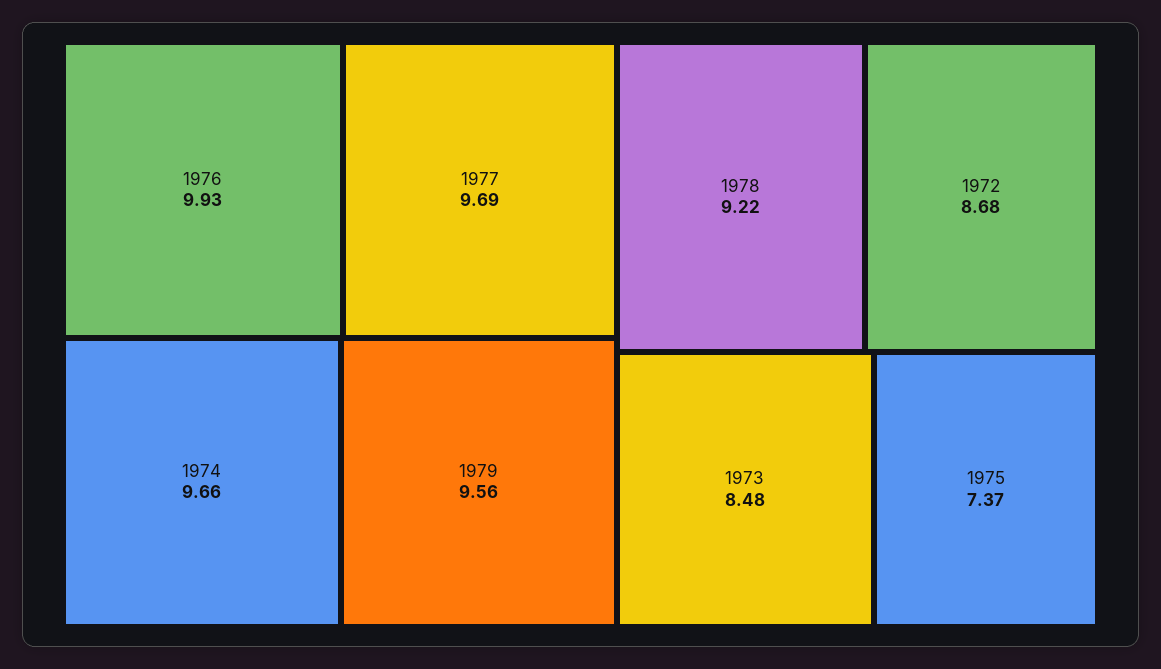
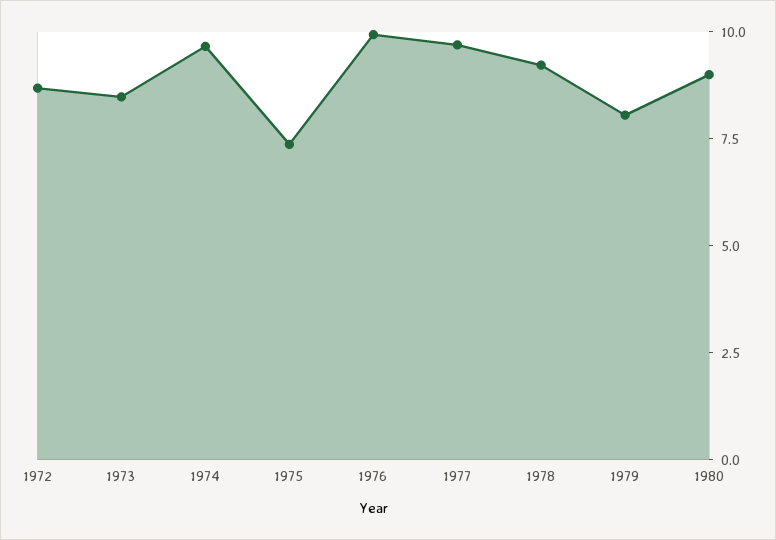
1979: 9.56 -> 8
1980: none -> 9

